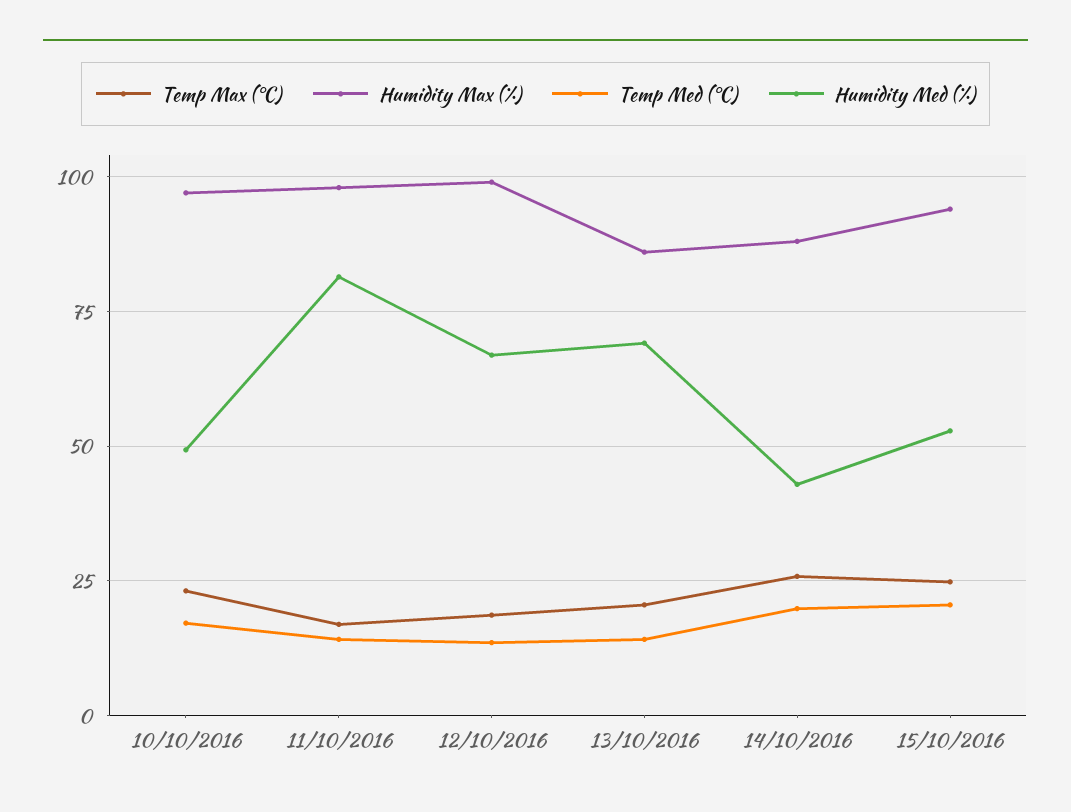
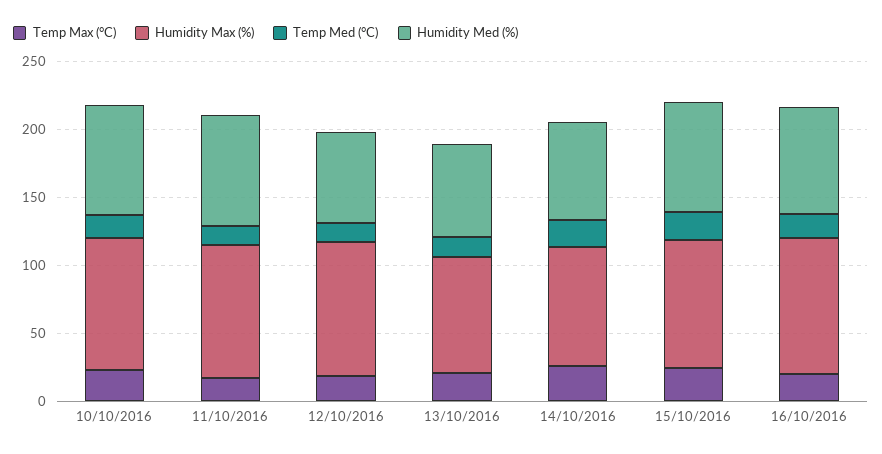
Humidity Med (%), 10/10/2016: 50 -> 80
Humidity Med (%), 14/10/2016: 42.5 -> 70
Humidity Med (%), 15/10/2016: 52.5 -> 80
Temp Max (°C), 16/10/2016: none -> 20
Humidity Max (%), 16/10/2016: none -> 100
Temp Med (°C), 16/10/2016: none -> 20
Humidity Med (%), 16/10/2016: none -> 80

